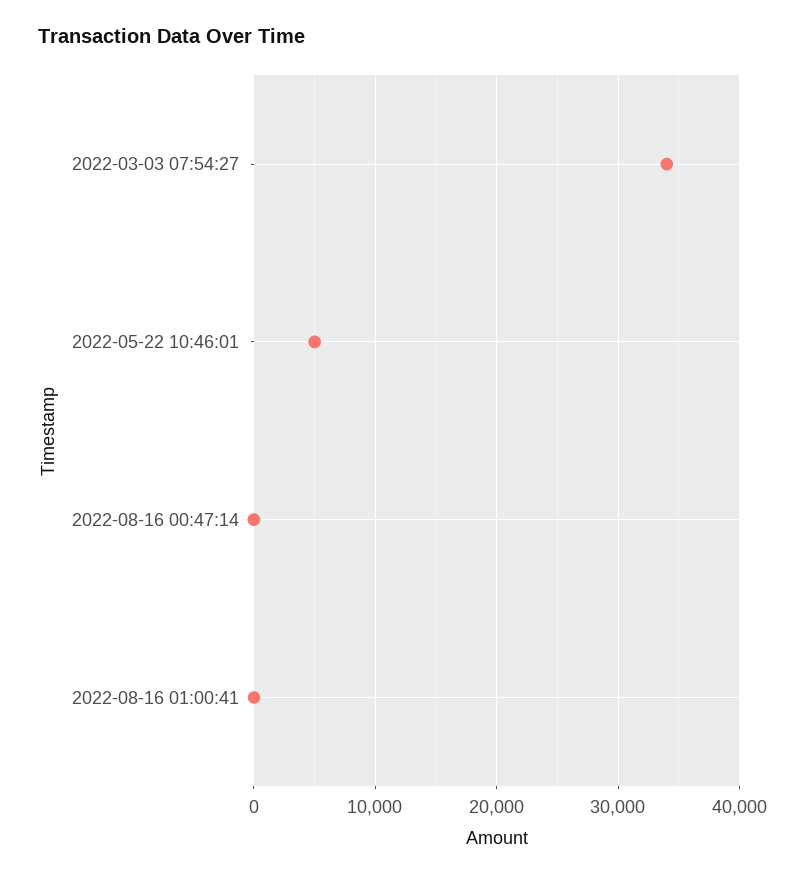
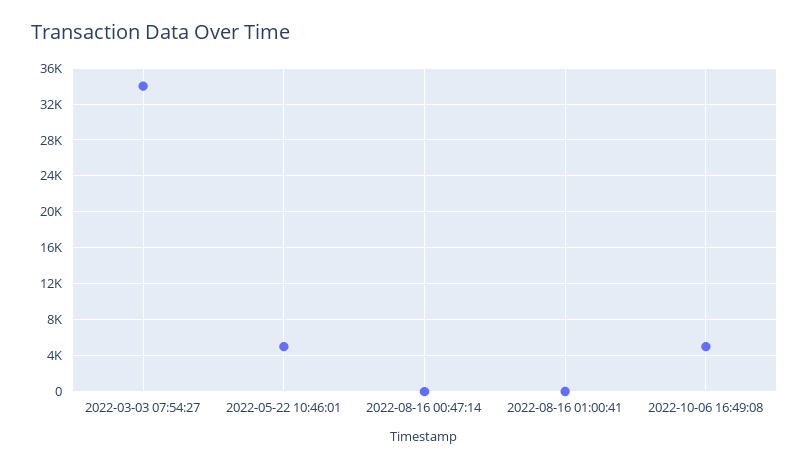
2022-10-06 16:49:08: none -> 5000

